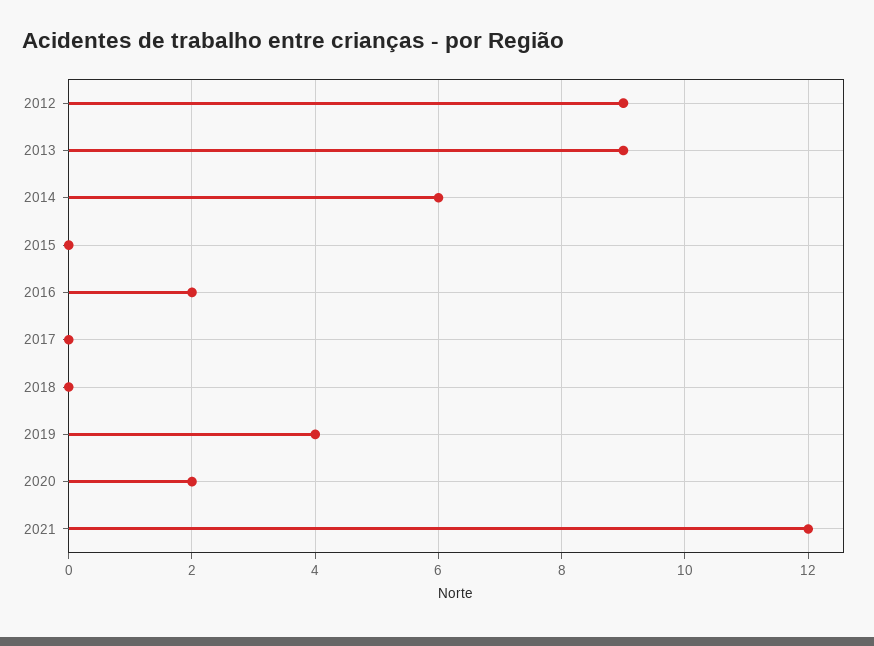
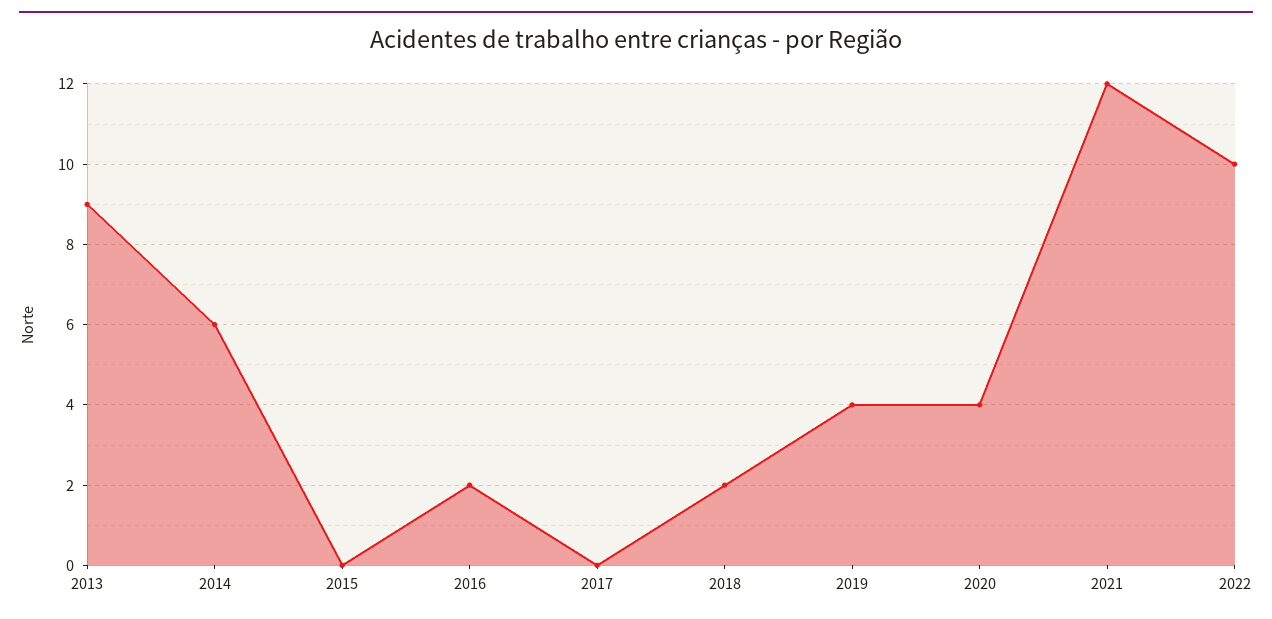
2012: 9 -> none
2018: 0 -> 2
2020: 2 -> 4
2022: none -> 10

